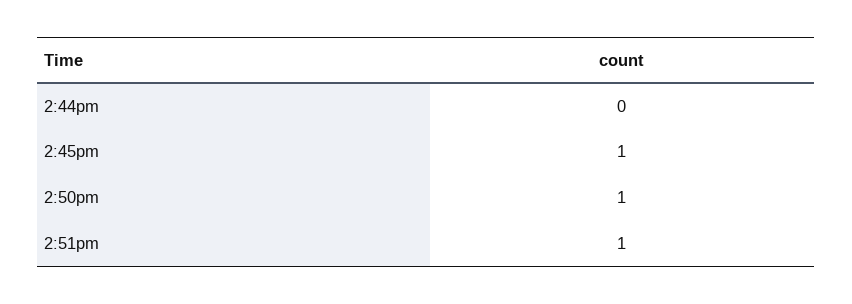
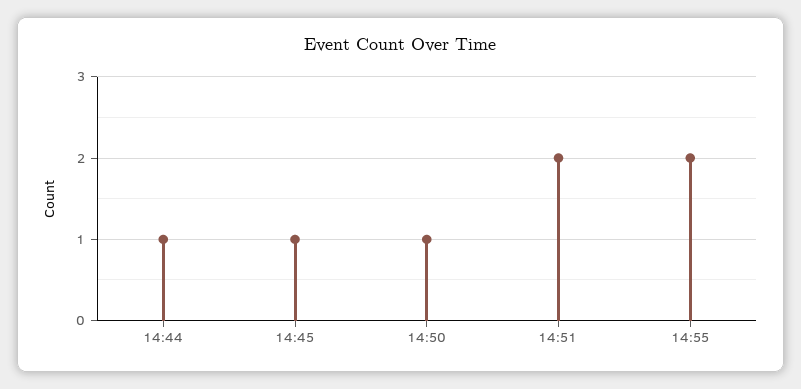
2:44pm: 0 -> 1
2:51pm: 1 -> 2
14:55: none -> 2

